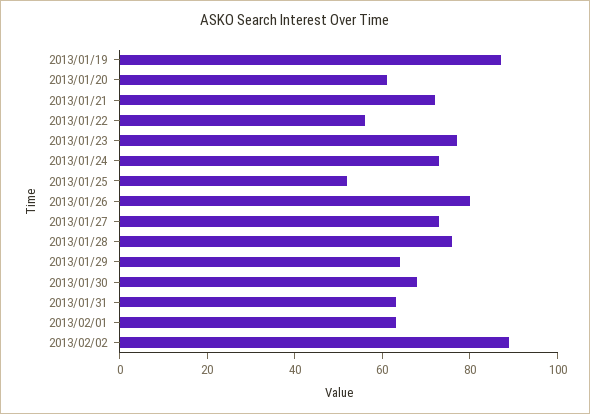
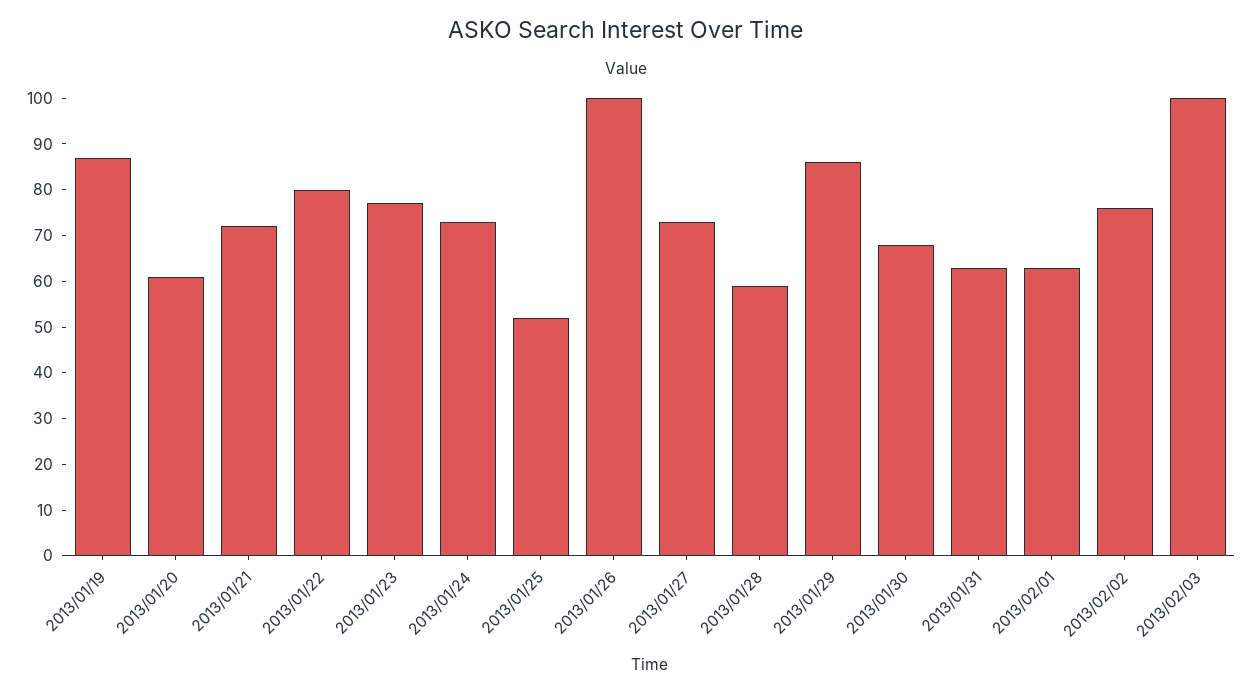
2013/01/22: 55 -> 80
2013/01/26: 80 -> 100
2013/01/28: 75 -> 60
2013/01/29: 65 -> 85
2013/02/02: 90 -> 75
2013/02/03: none -> 100

